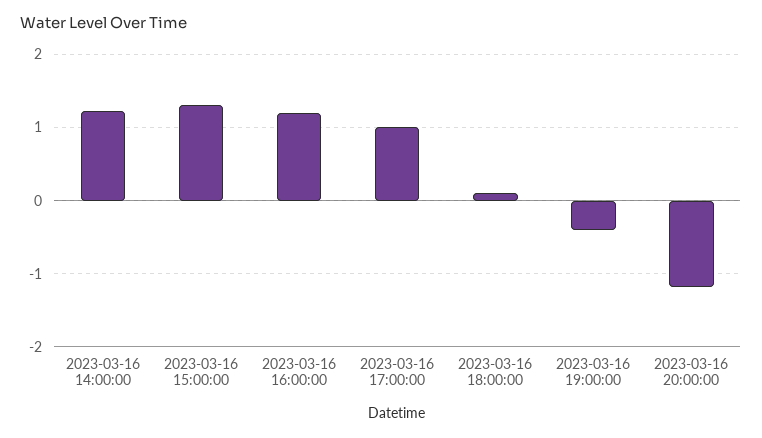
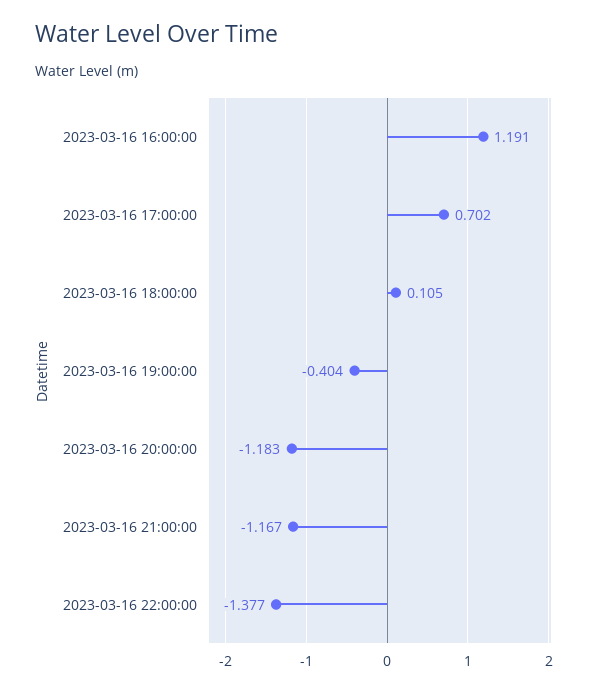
2023-03-16 14:00:00: 1.2 -> none
2023-03-16 15:00:00: 1.3 -> none
2023-03-16 17:00:00: 1 -> 0.702
2023-03-16 21:00:00: none -> -1.167
2023-03-16 22:00:00: none -> -1.377

